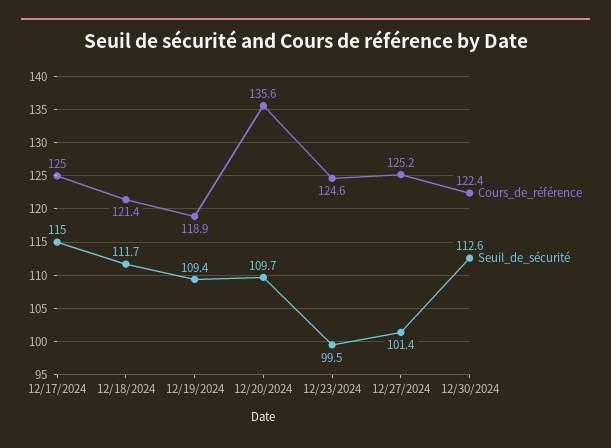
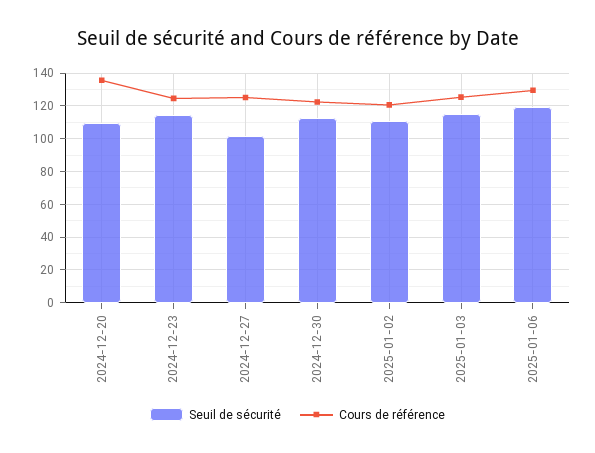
Cours_de_référence, 12/17/2024: 125 -> none
Seuil_de_sécurité, 12/17/2024: 115 -> none
Cours_de_référence, 12/18/2024: 121.4 -> none
Seuil_de_sécurité, 12/18/2024: 111.7 -> none
Cours_de_référence, 12/19/2024: 118.9 -> none
Seuil_de_sécurité, 12/19/2024: 109.4 -> none
Seuil_de_sécurité, 12/23/2024: 99.5 -> 115
Seuil_de_sécurité, 2025-01-02: none -> 110
Cours_de_référence, 2025-01-02: none -> 120
Seuil_de_sécurité, 2025-01-03: none -> 115
Cours_de_référence, 2025-01-03: none -> 125
Seuil_de_sécurité, 2025-01-06: none -> 120
Cours_de_référence, 2025-01-06: none -> 130

